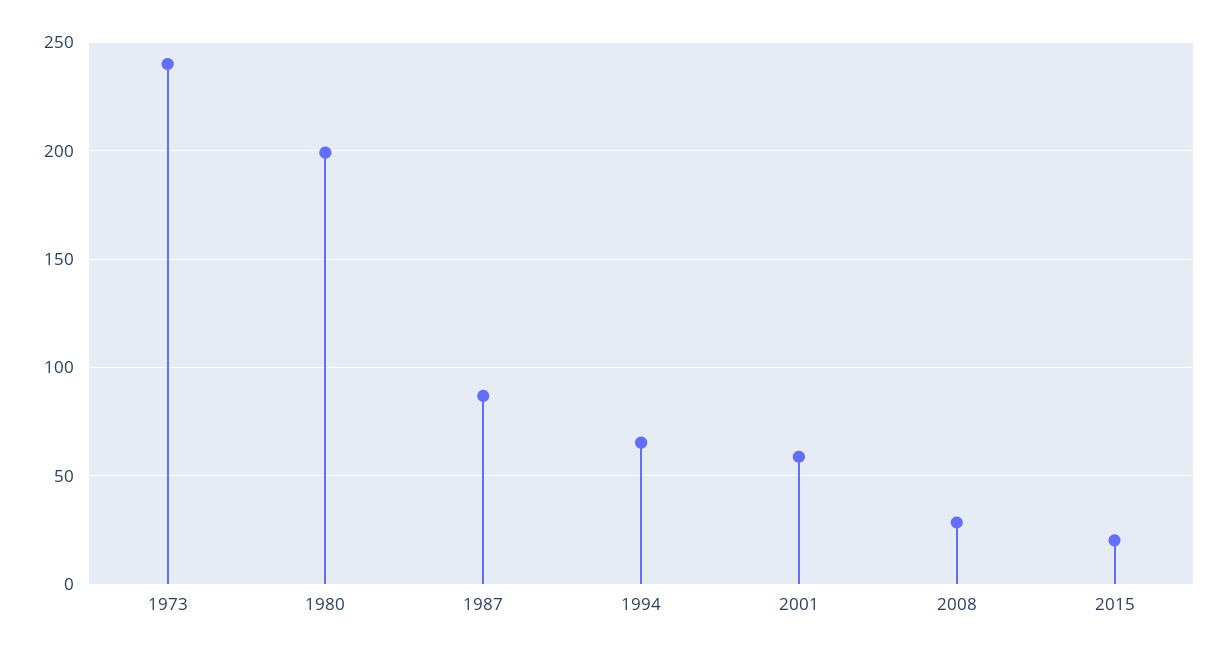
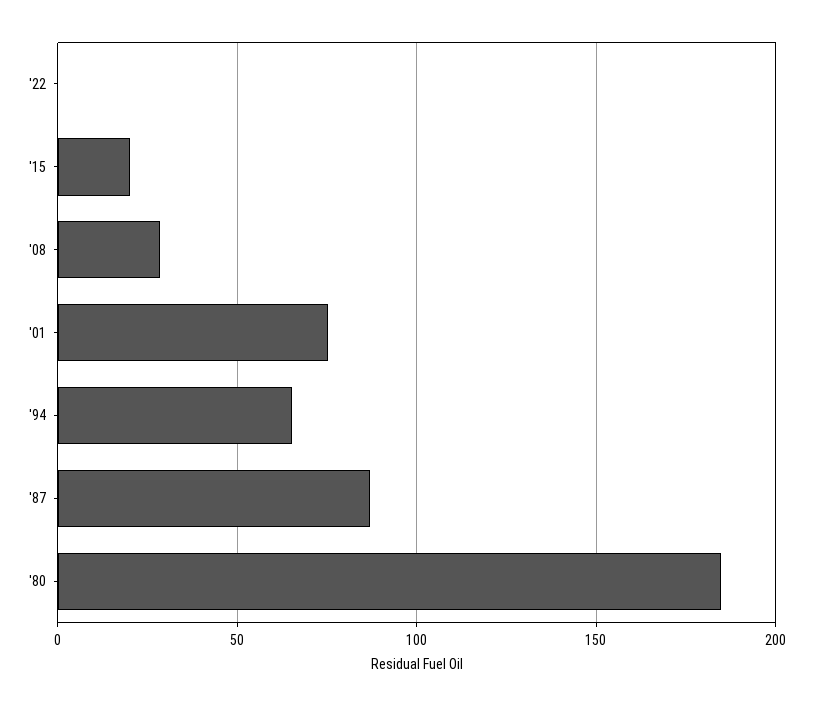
1973: 240 -> none
1980: 200 -> 185
2001: 60 -> 75
'22: none -> 0

